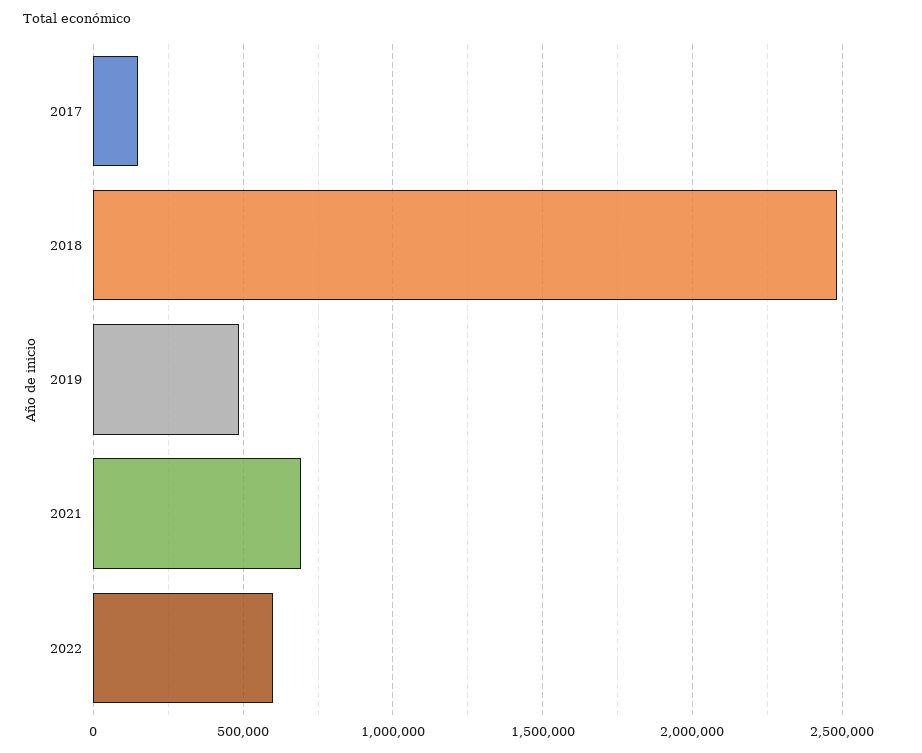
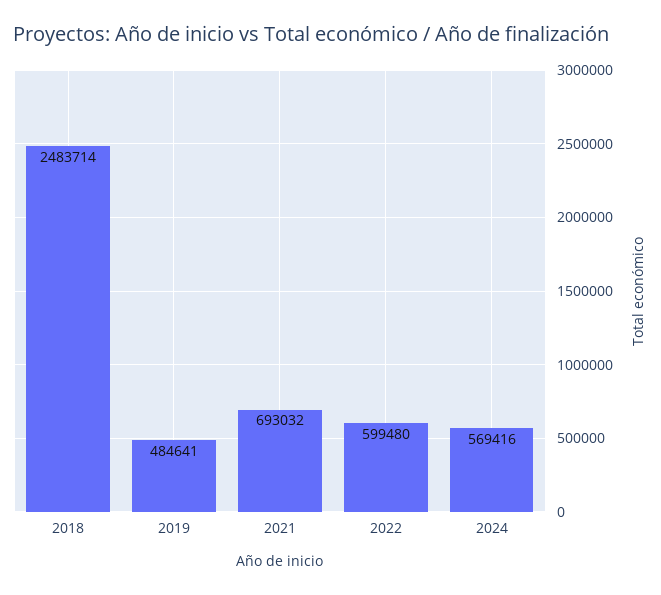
2017: 150000 -> none
2024: none -> 569416

